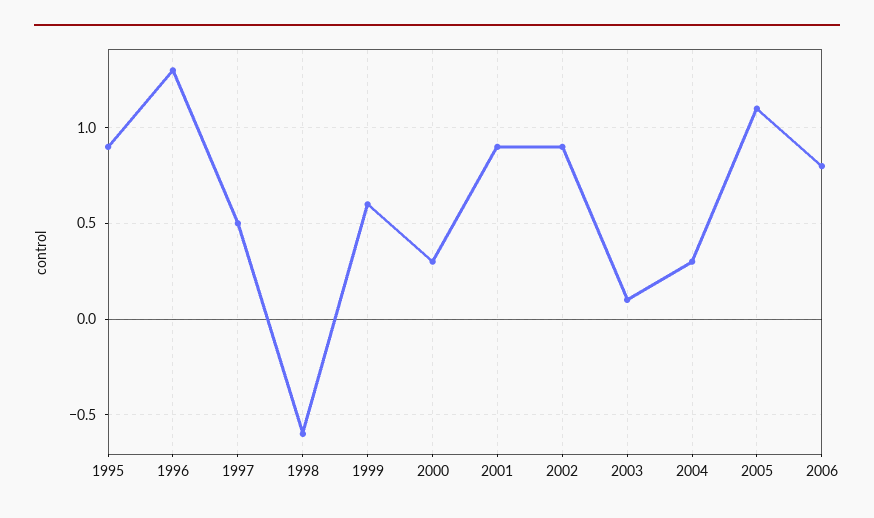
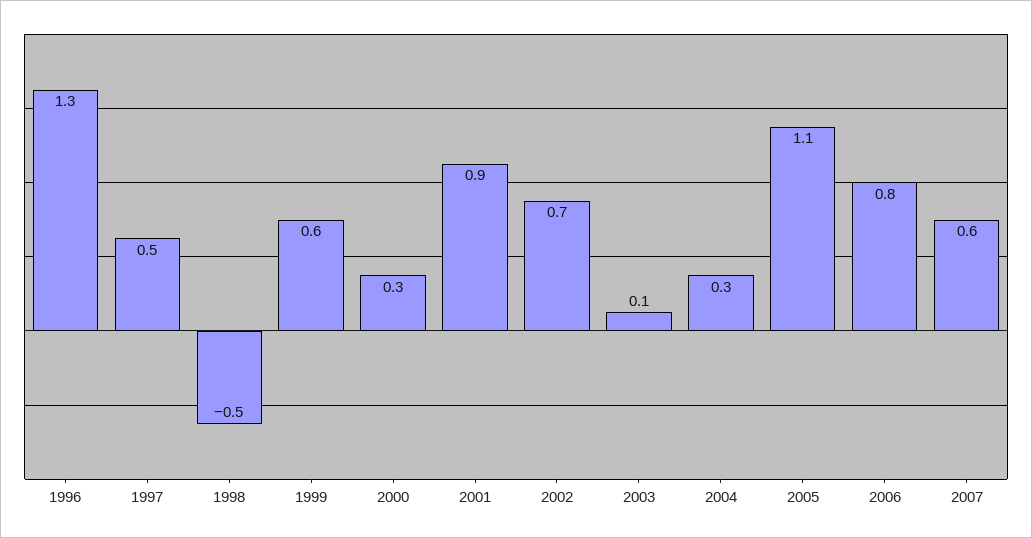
1995: 0.9 -> none
1998: -0.6 -> -0.5
2002: 0.9 -> 0.7
2007: none -> 0.6

